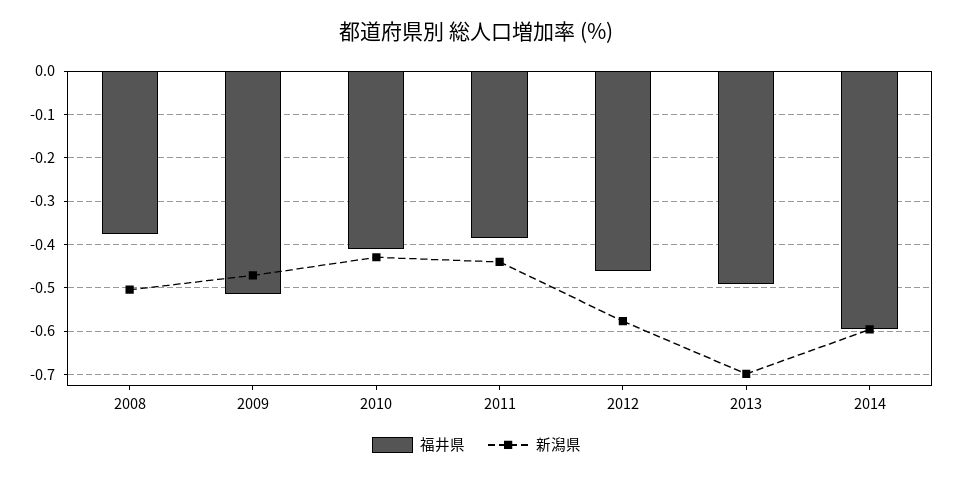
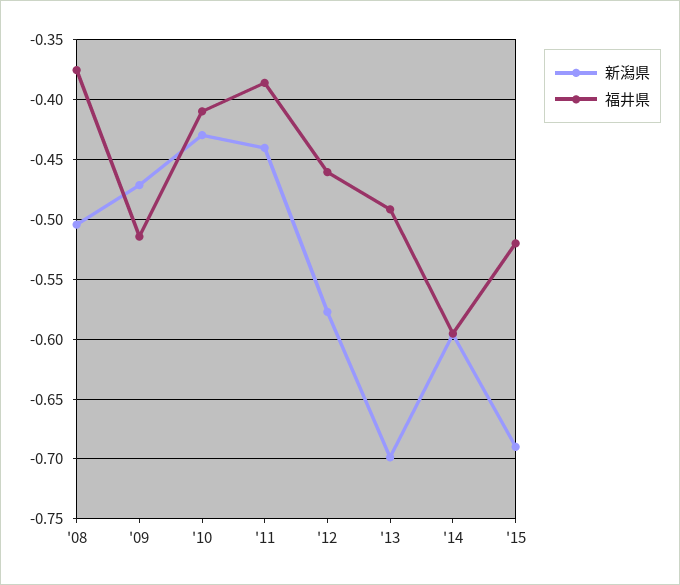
新潟県, '15: none -> -0.69
福井県, '15: none -> -0.52

